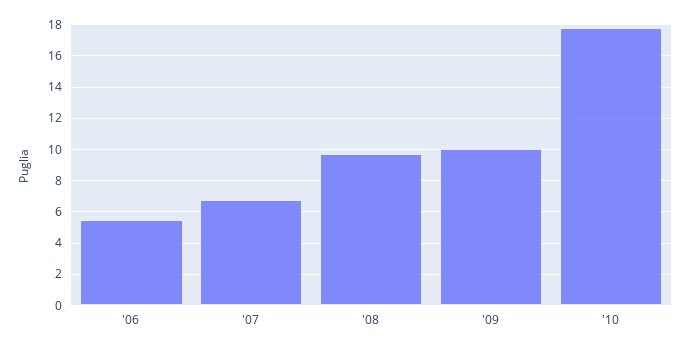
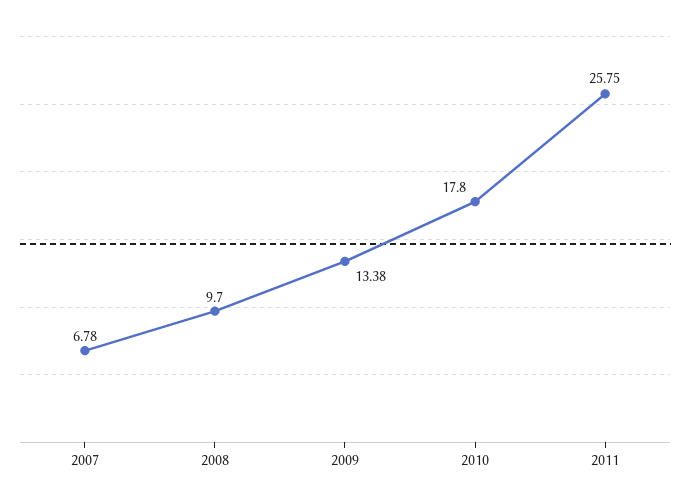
'06: 5.5 -> none
'09: 10 -> 13.38
2011: none -> 25.75

